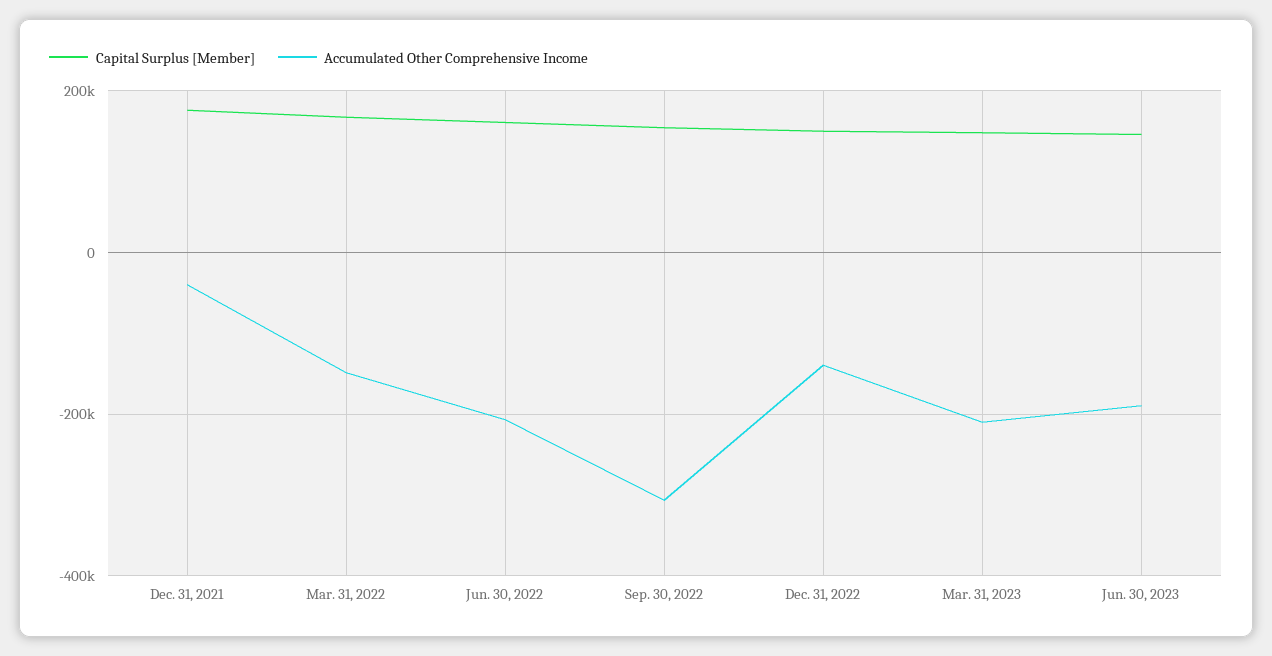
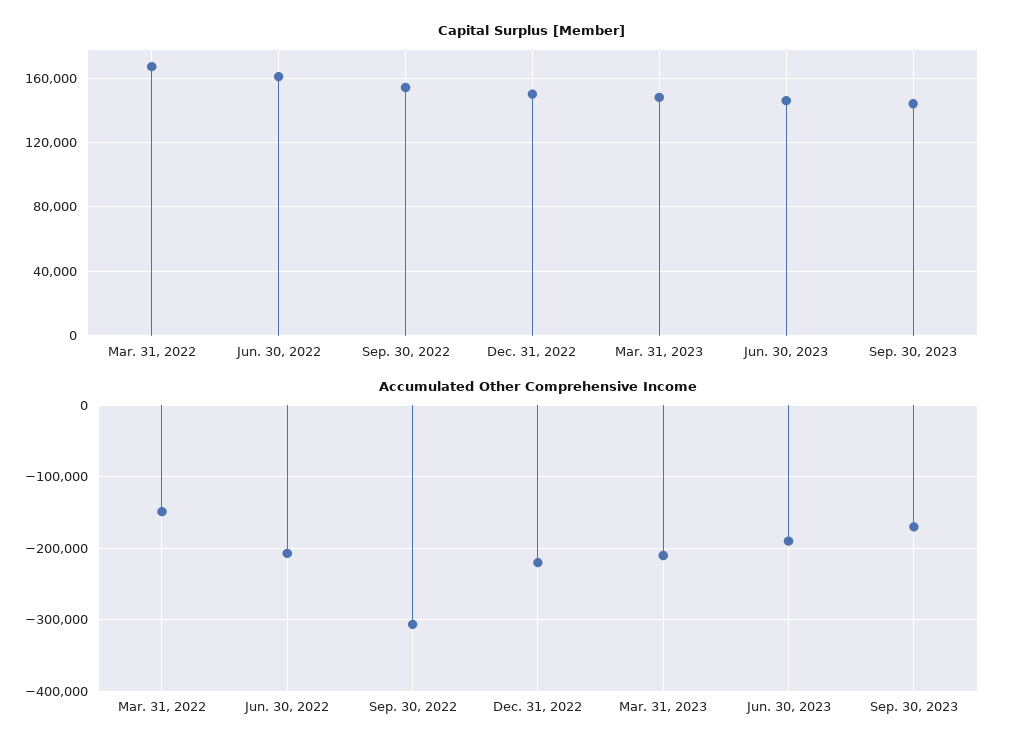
Capital Surplus [Member], Dec. 31, 2021: 180000 -> none
Accumulated Other Comprehensive Income, Dec. 31, 2021: -40000 -> none
Accumulated Other Comprehensive Income, Dec. 31, 2022: -140000 -> -220000
Capital Surplus [Member], Sep. 30, 2023: none -> 145000
Accumulated Other Comprehensive Income, Sep. 30, 2023: none -> -170000

